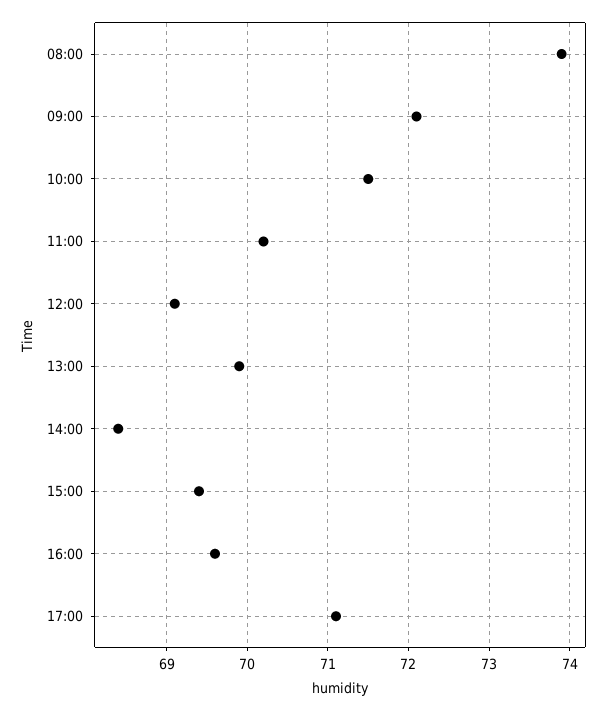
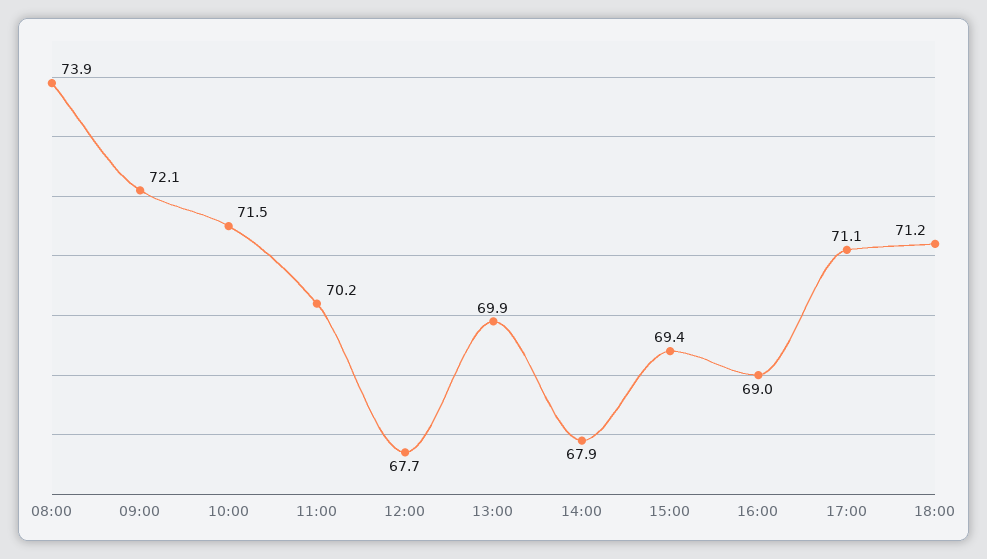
12:00: 69.1 -> 67.7
14:00: 68.4 -> 67.9
16:00: 69.6 -> 69
18:00: none -> 71.2

